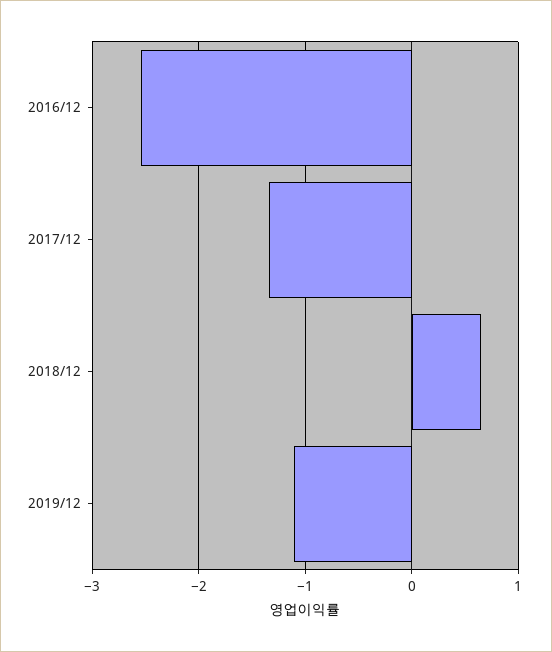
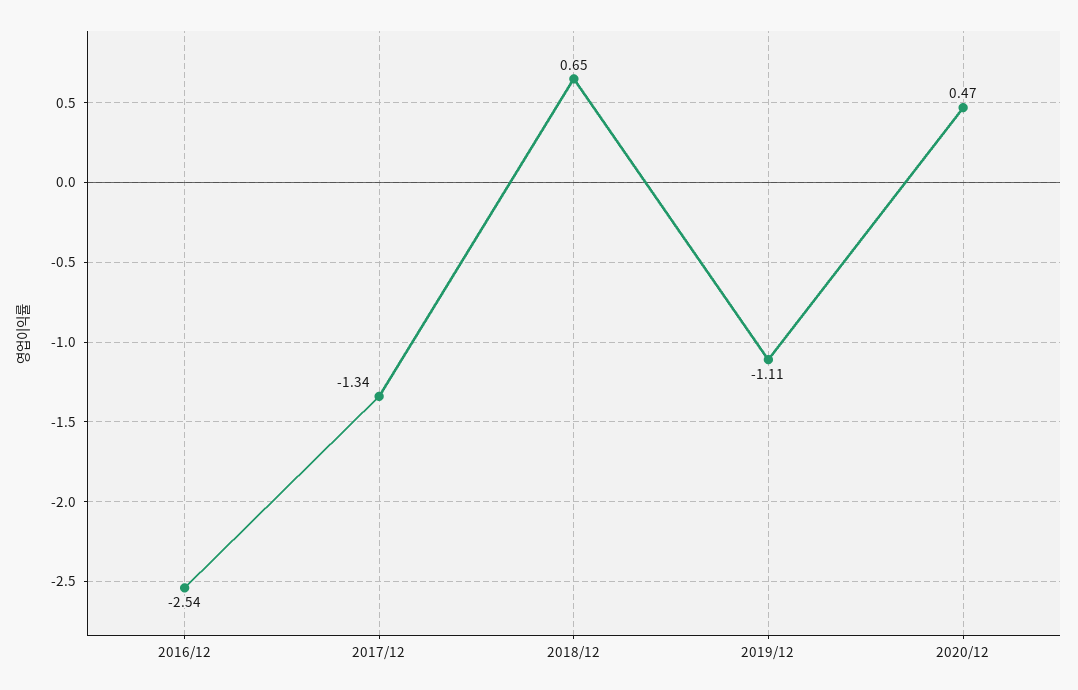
2020/12: none -> 0.47

